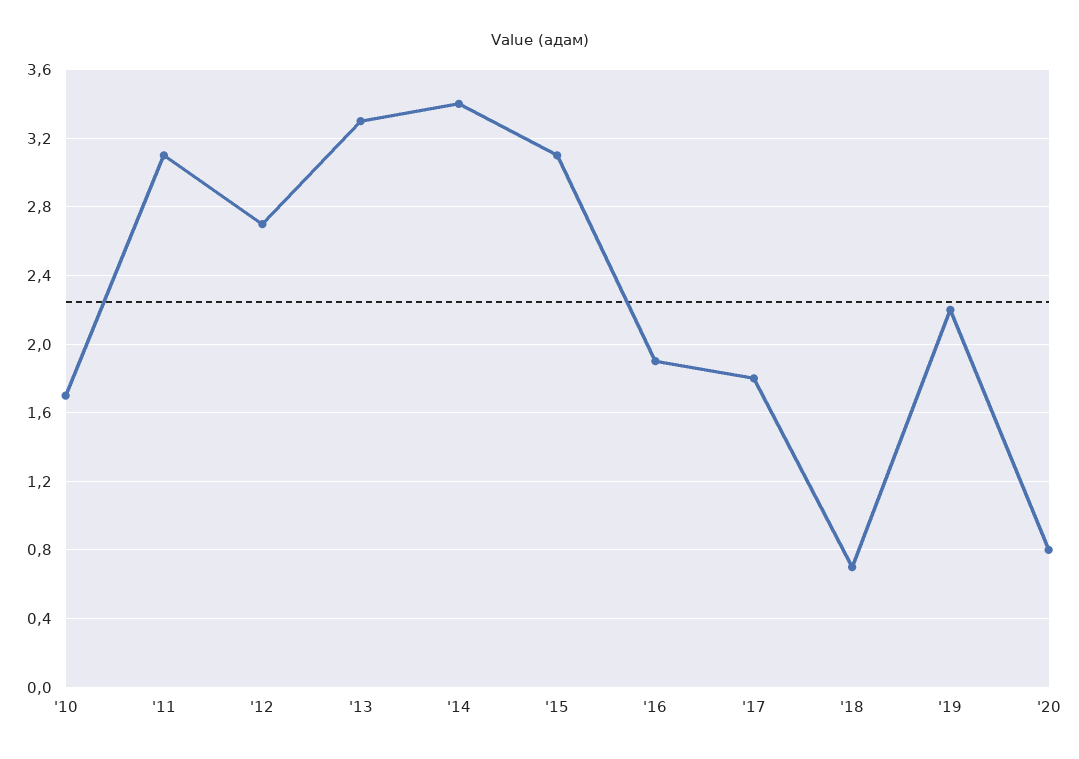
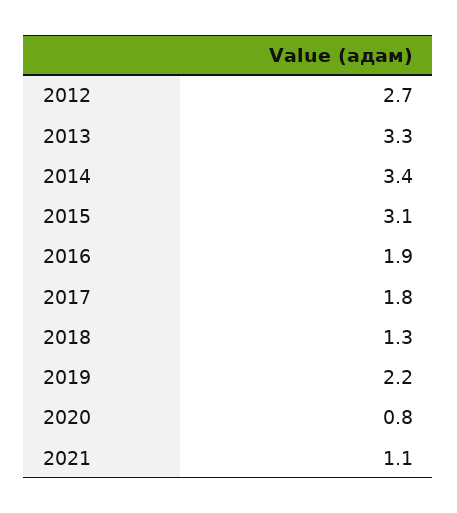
'10: 1.7 -> none
'11: 3.1 -> none
'18: 0.7 -> 1.3
2021: none -> 1.1

